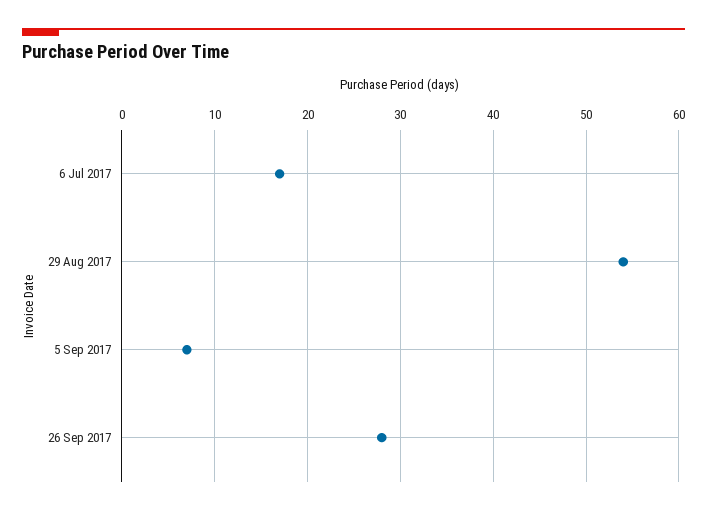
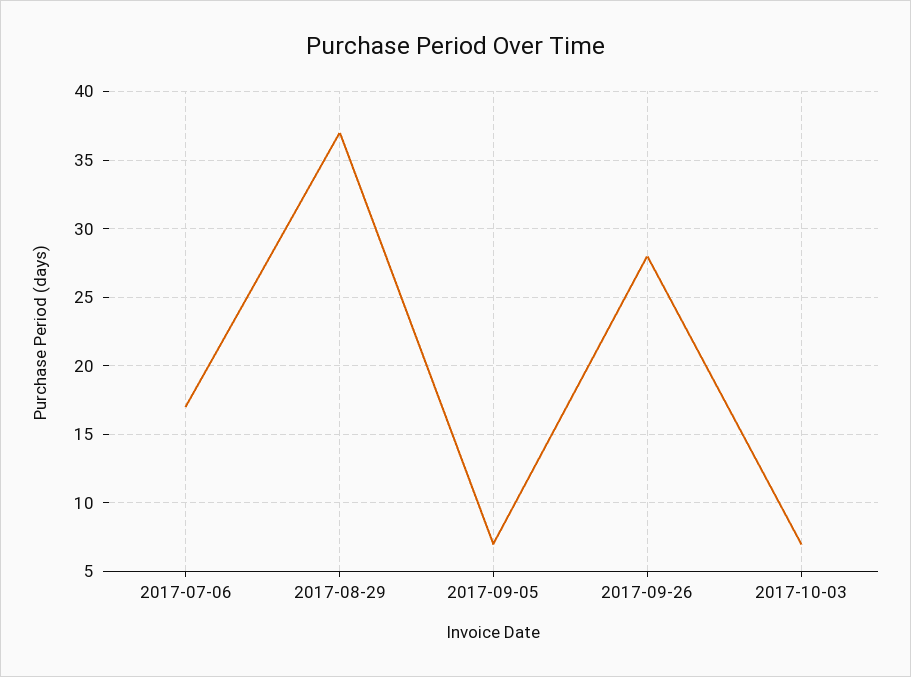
29 Aug 2017: 54 -> 37
2017-10-03: none -> 7

